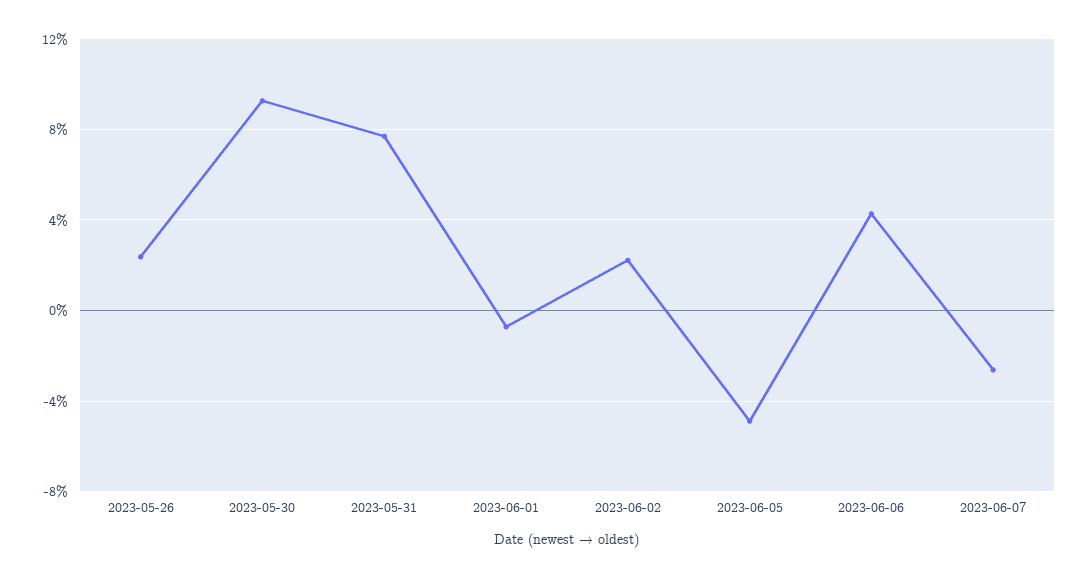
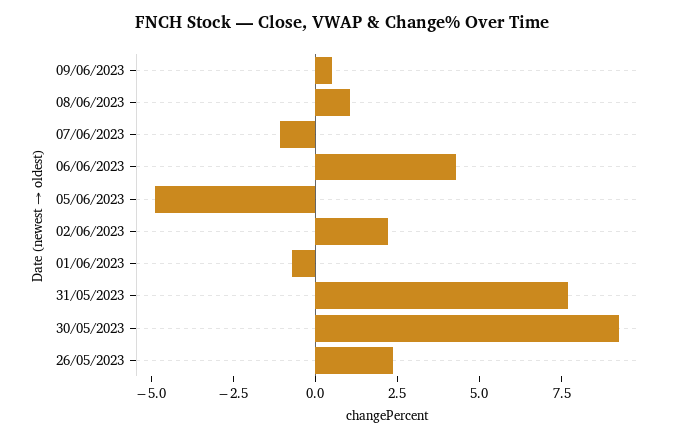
2023-06-07: -2.5 -> -1
09/06/2023: none -> 0.5
08/06/2023: none -> 1

